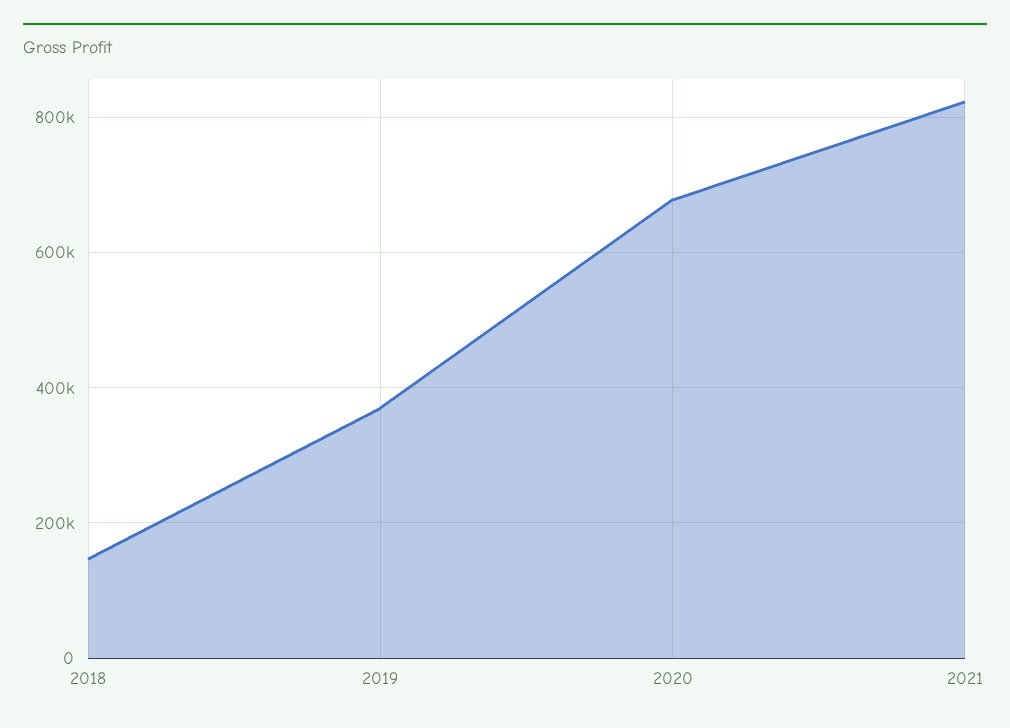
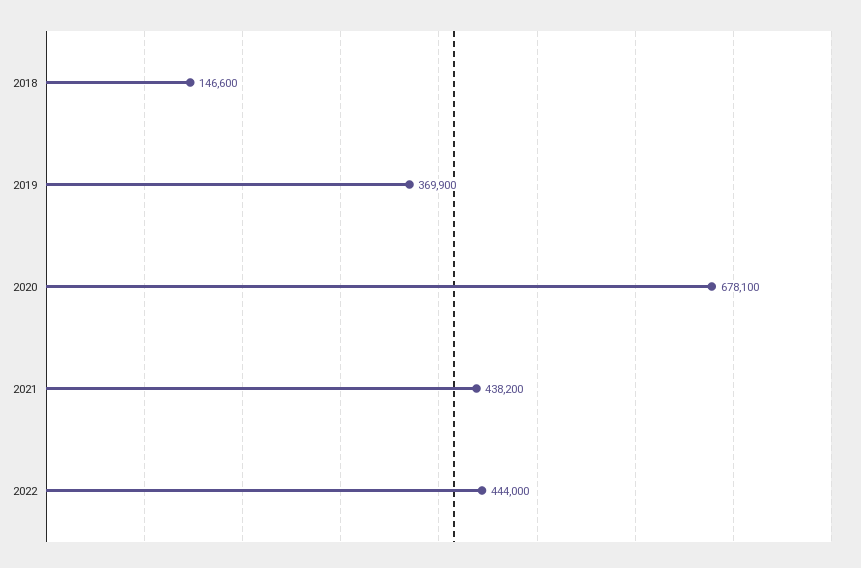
2021: 820000 -> 438200
2022: none -> 444000

